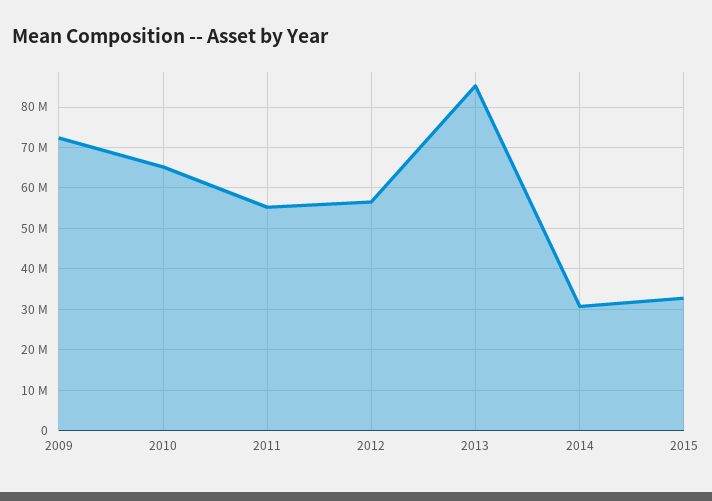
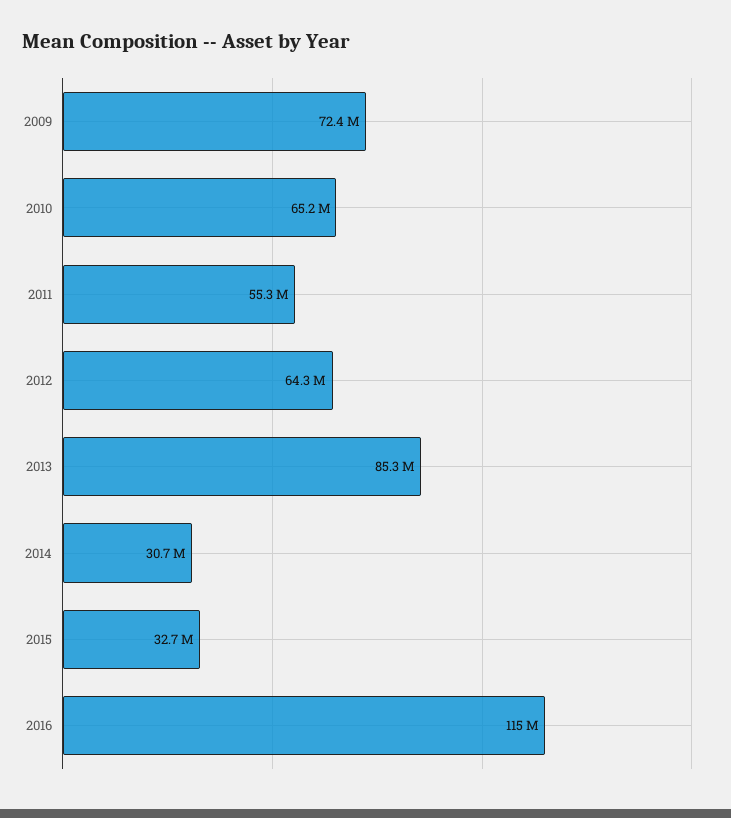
2012: 56000000 -> 64300000
2016: none -> 115000000

